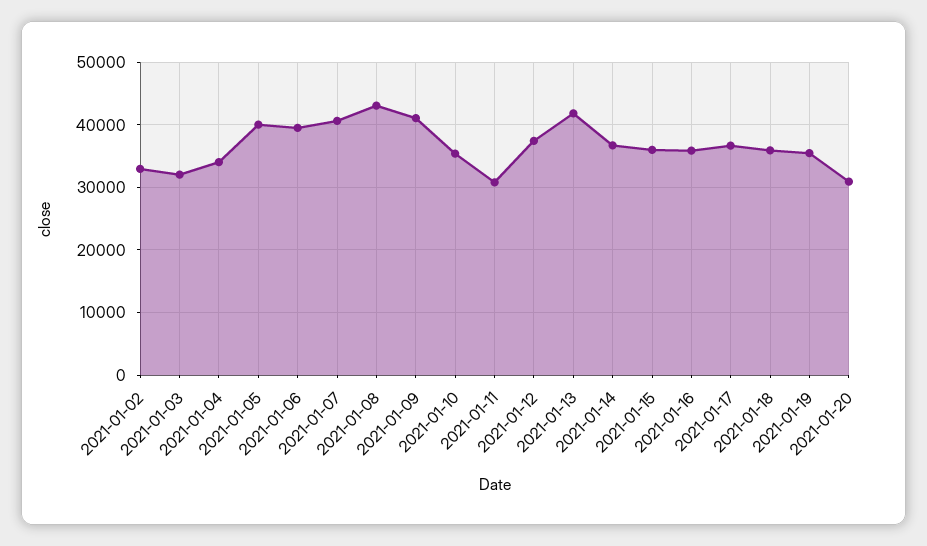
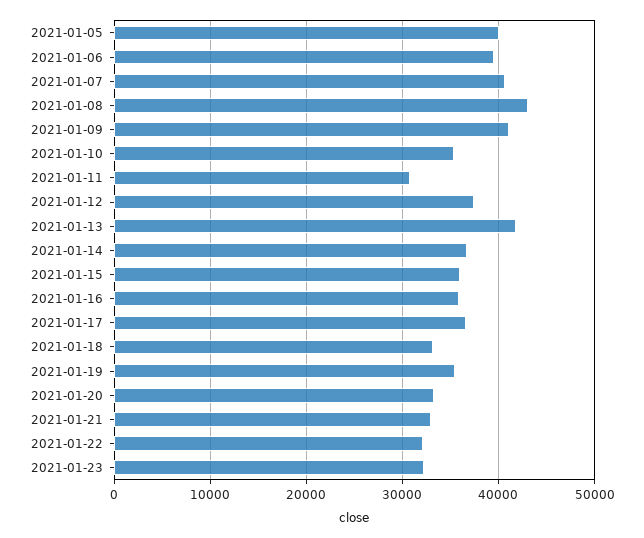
2021-01-02: 33000 -> none
2021-01-03: 32000 -> none
2021-01-04: 34000 -> none
2021-01-18: 36000 -> 33000
2021-01-20: 31000 -> 33000
2021-01-21: none -> 33000
2021-01-22: none -> 32000
2021-01-23: none -> 32000

